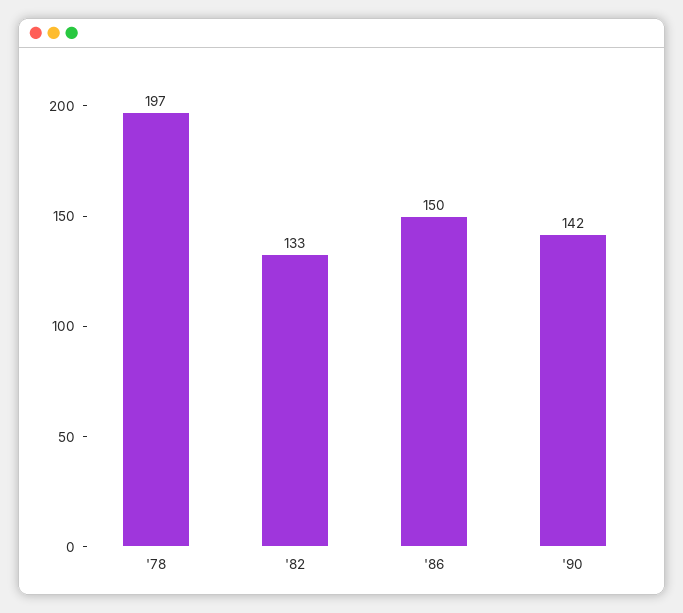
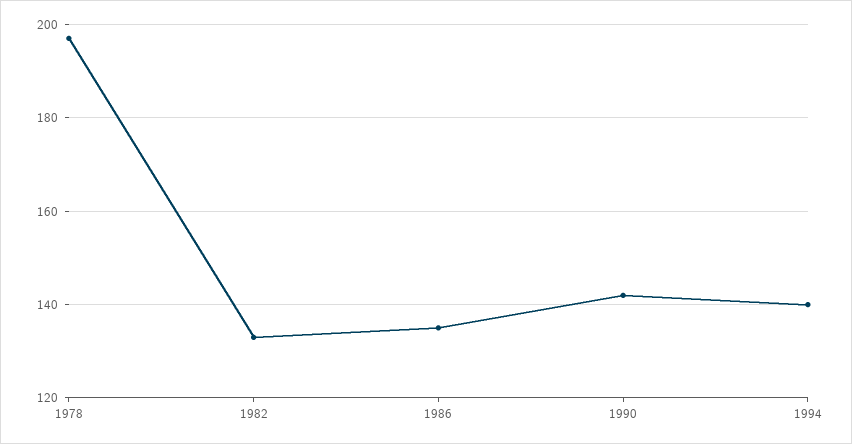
'86: 150 -> 135
1994: none -> 140

